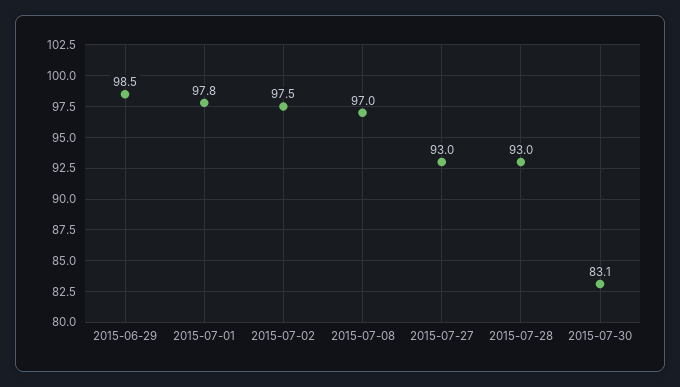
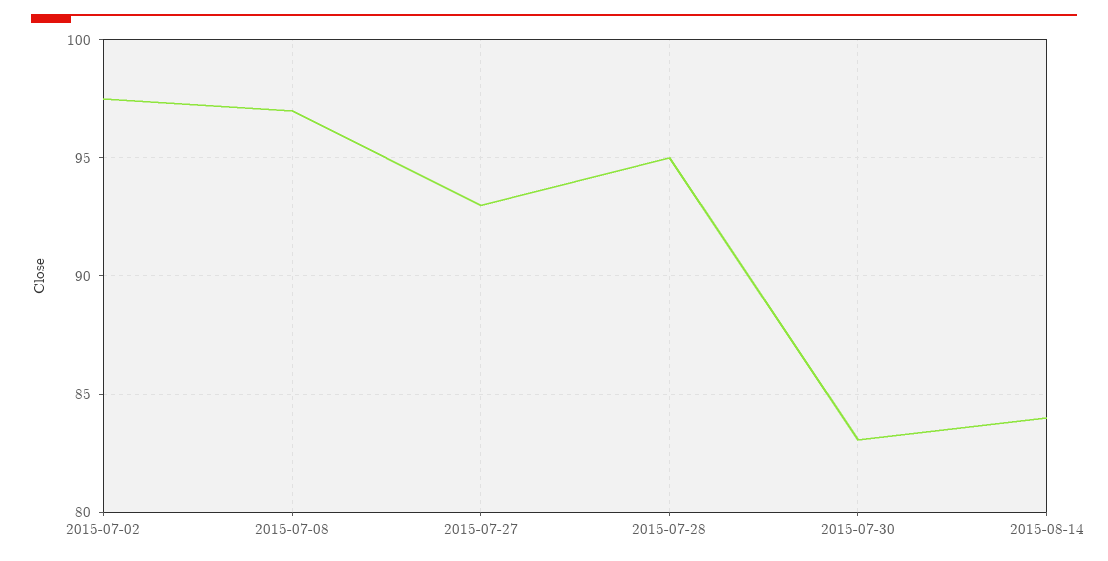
2015-06-29: 98.5 -> none
2015-07-01: 97.8 -> none
2015-07-28: 93 -> 95
2015-08-14: none -> 84

